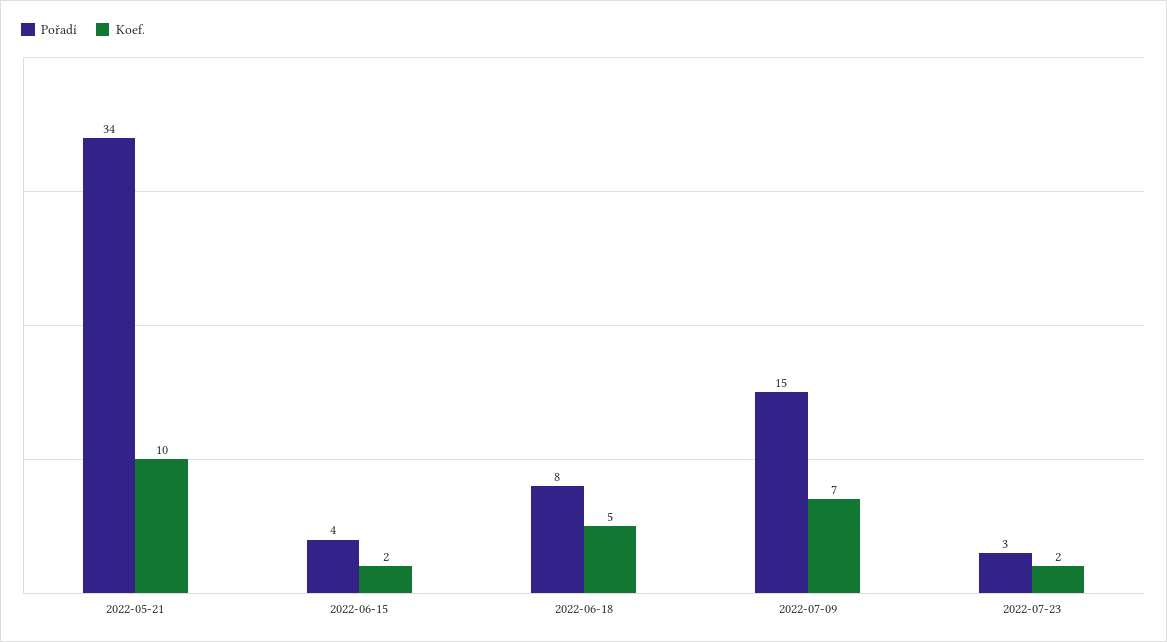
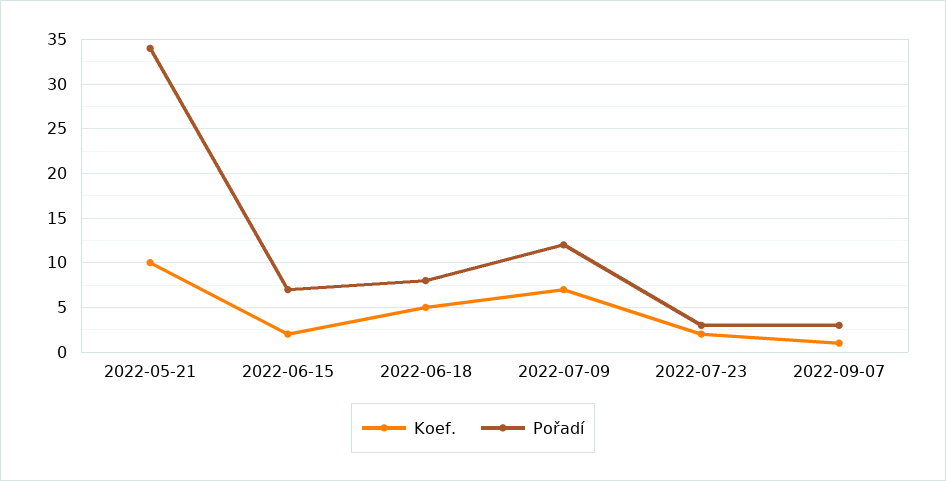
Pořadí, 2022-06-15: 4 -> 7
Pořadí, 2022-07-09: 15 -> 12
Koef., 2022-09-07: none -> 1
Pořadí, 2022-09-07: none -> 3

